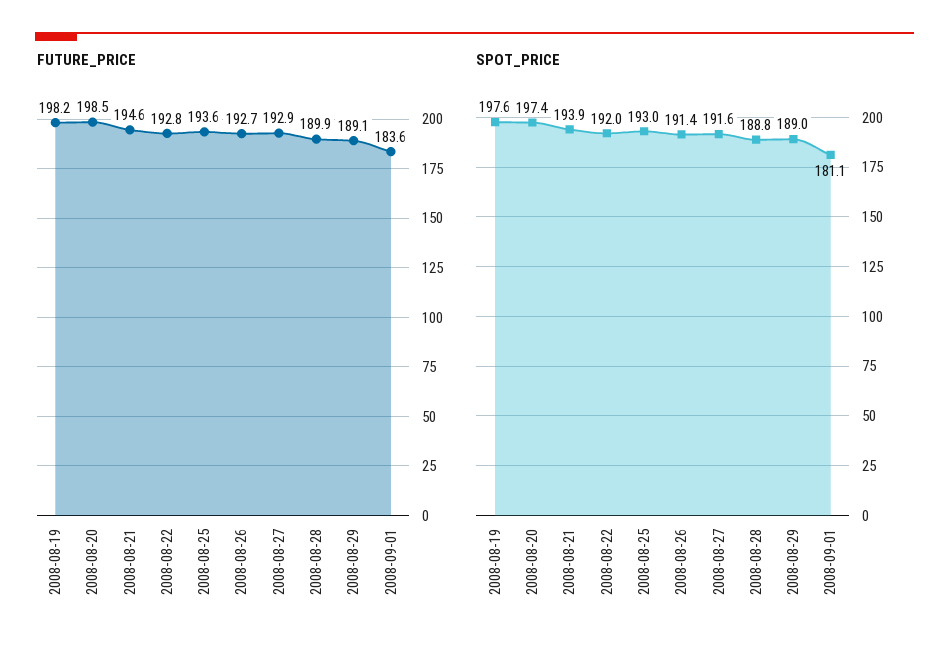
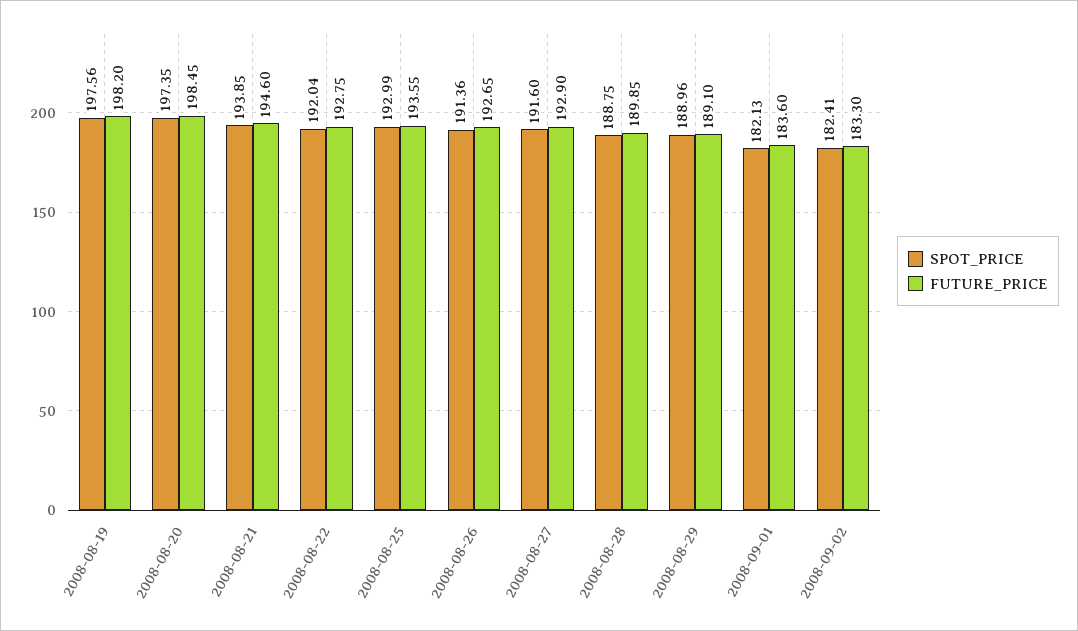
SPOT_PRICE, 2008-09-01: 181.1 -> 182.13
SPOT_PRICE, 2008-09-02: none -> 182.41
FUTURE_PRICE, 2008-09-02: none -> 183.3

